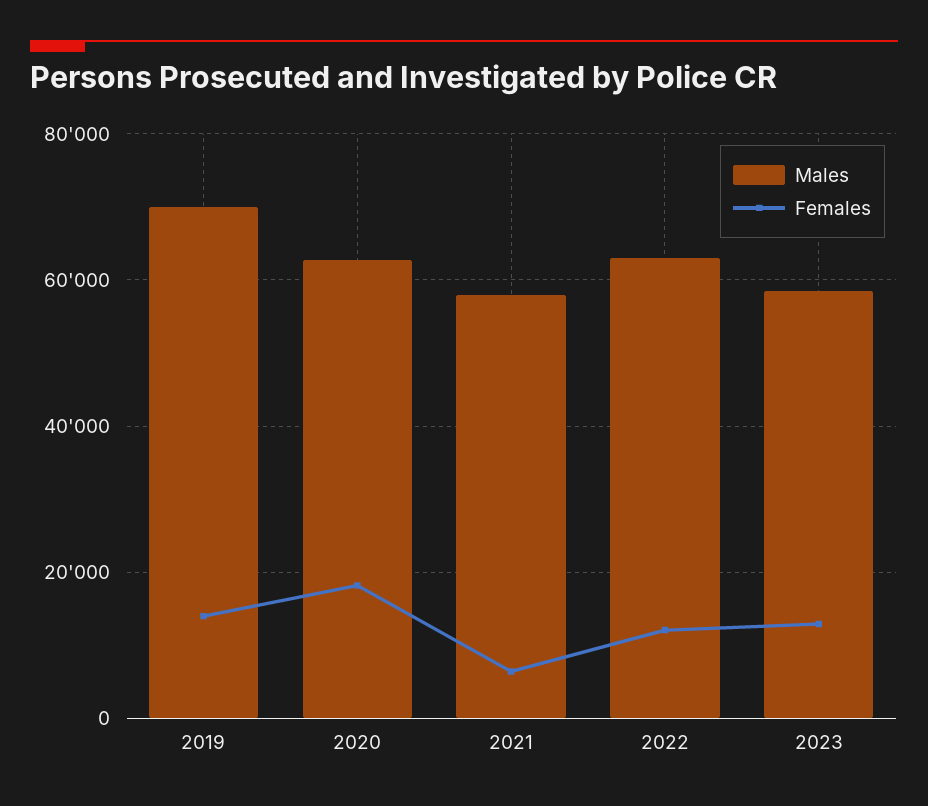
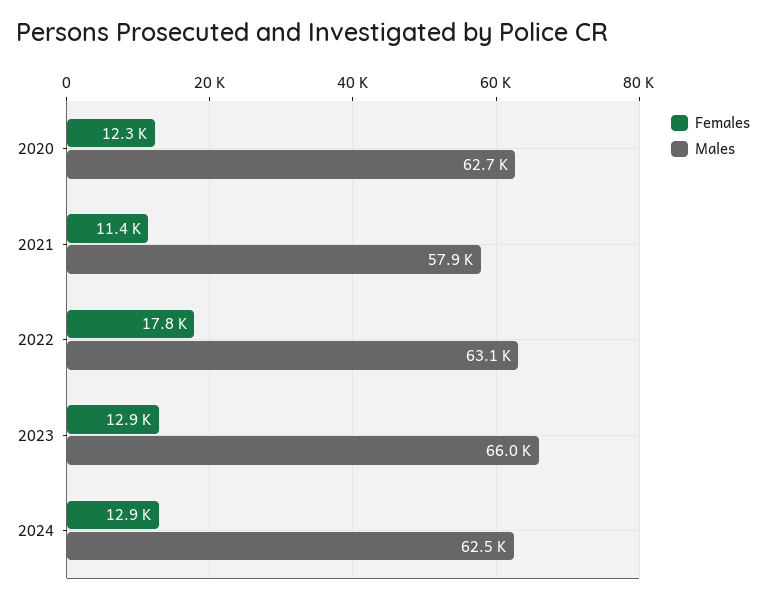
Males, 2019: 70000 -> none
Females, 2019: 14000 -> none
Females, 2020: 18000 -> 12300
Females, 2021: 6000 -> 11400
Females, 2022: 12000 -> 17800
Males, 2023: 58000 -> 66000
Females, 2024: none -> 12900
Males, 2024: none -> 62500

